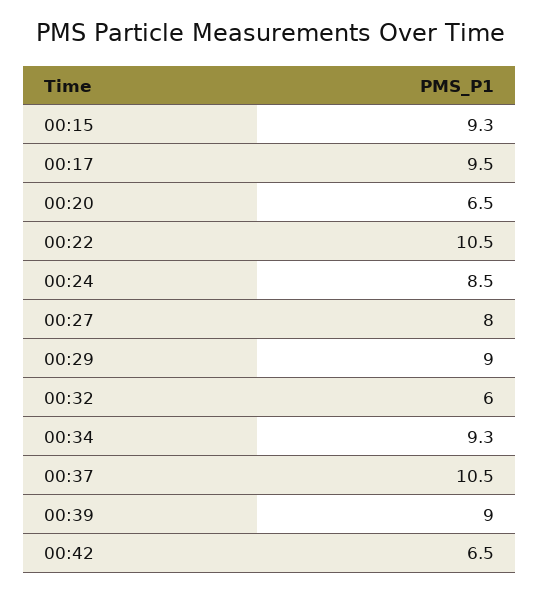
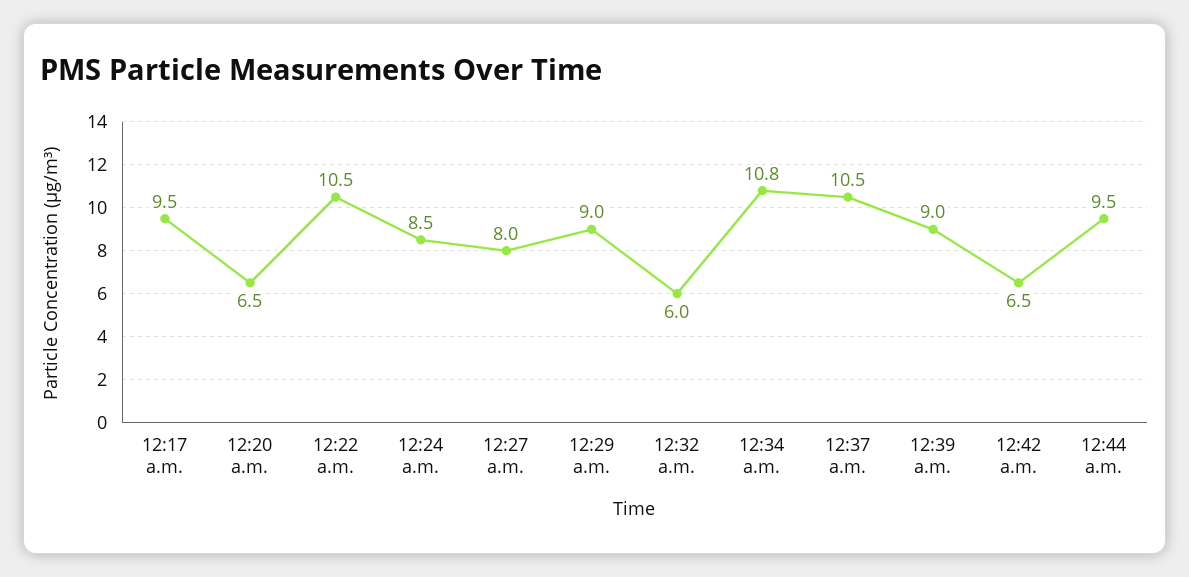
00:15: 9.3 -> none
00:34: 9.3 -> 10.8
12:44 a.m.: none -> 9.5

